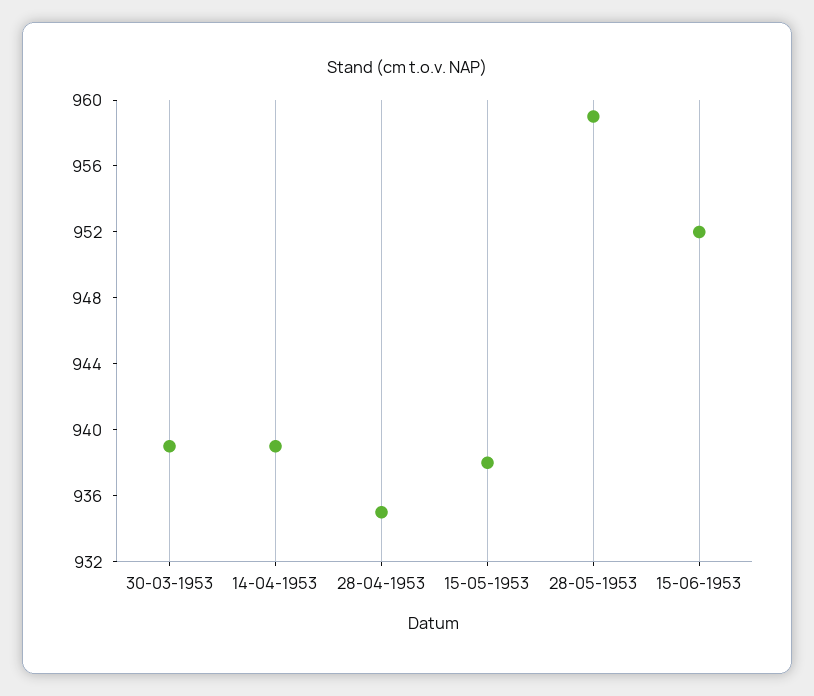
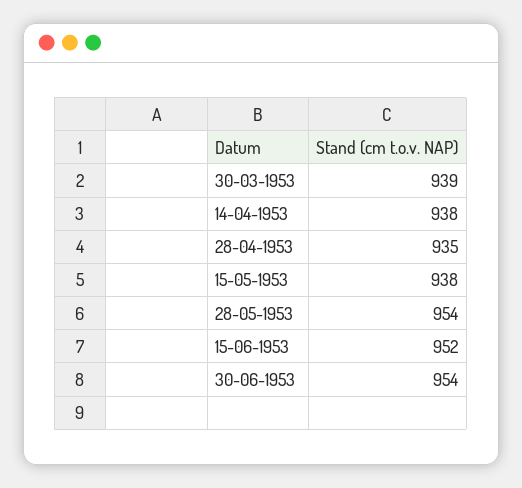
14-04-1953: 939 -> 938
28-05-1953: 959 -> 954
30-06-1953: none -> 954

